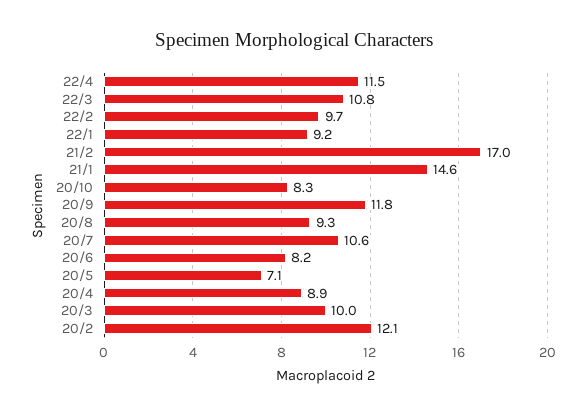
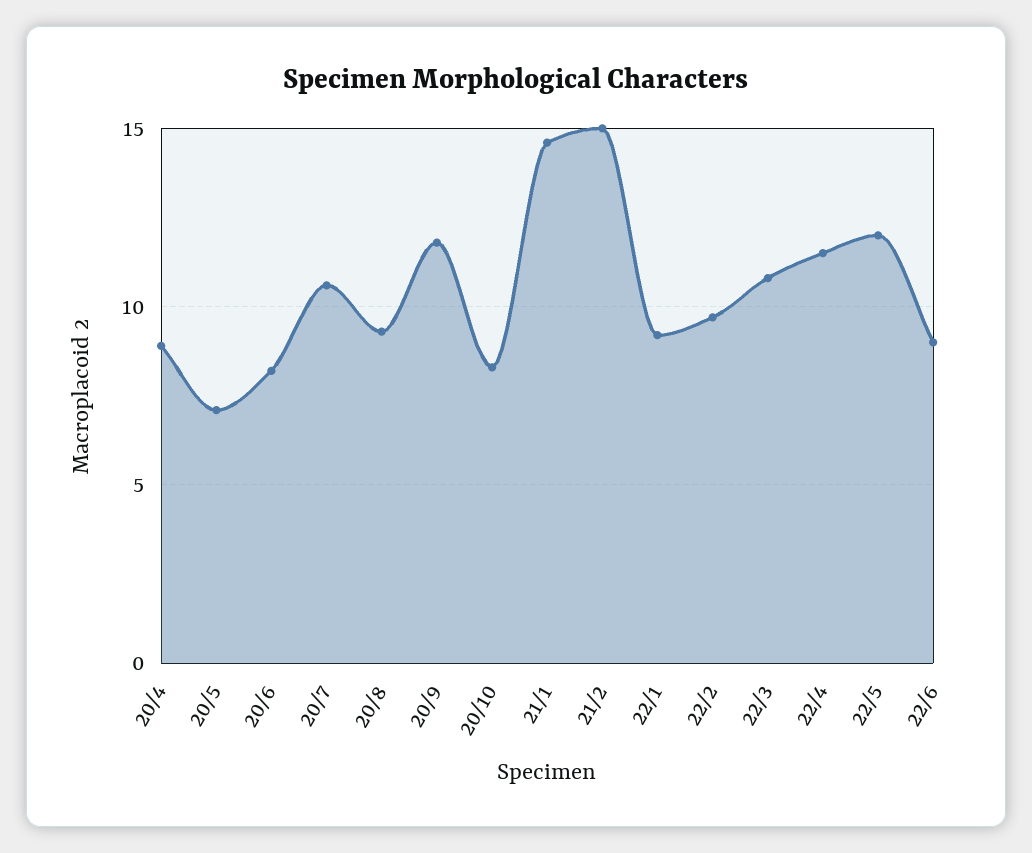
21/2: 17 -> 15
20/3: 10 -> none
20/2: 12.1 -> none
22/5: none -> 12
22/6: none -> 9

